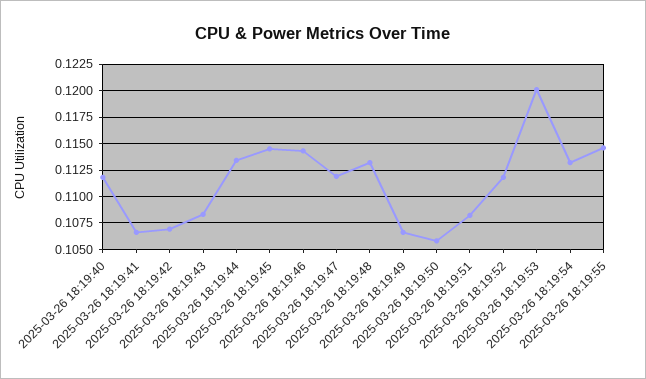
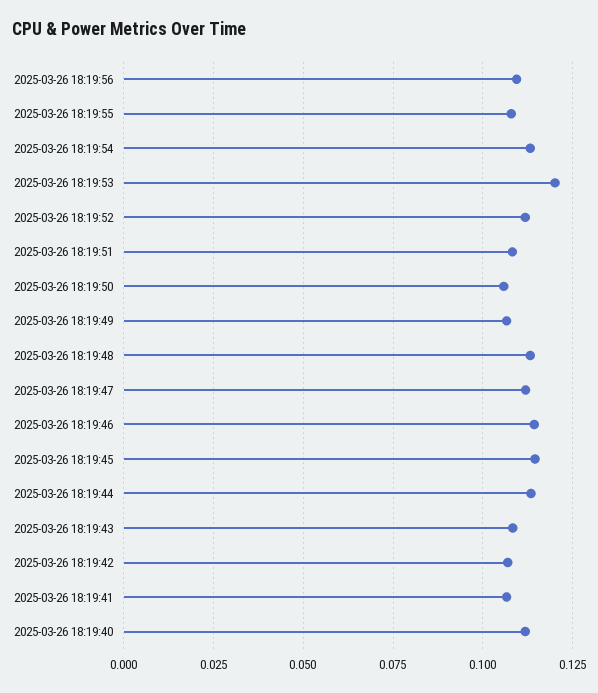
2025-03-26 18:19:55: 0.115 -> 0.1075
2025-03-26 18:19:56: none -> 0.11

